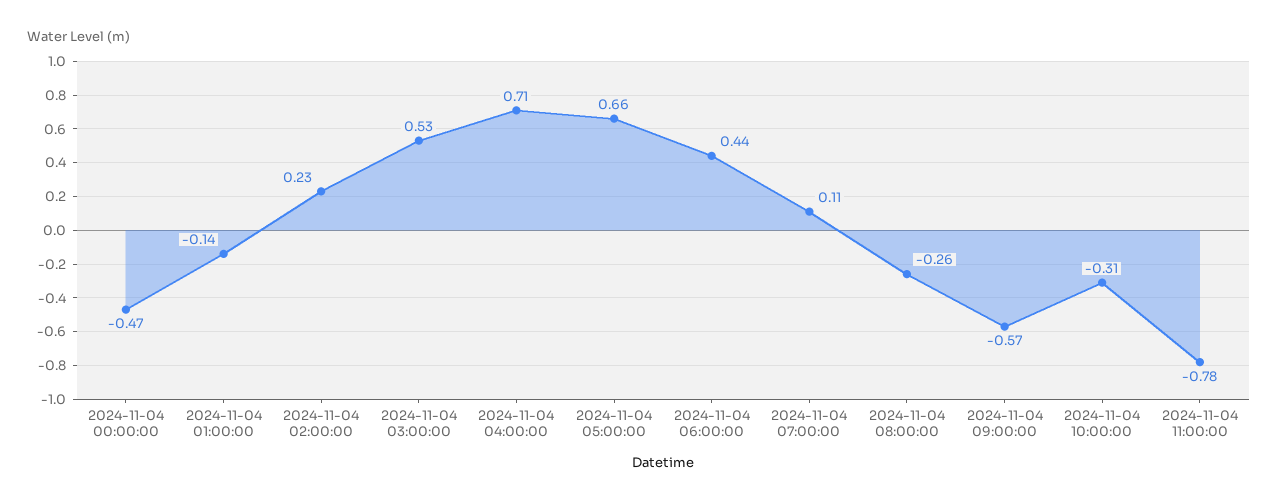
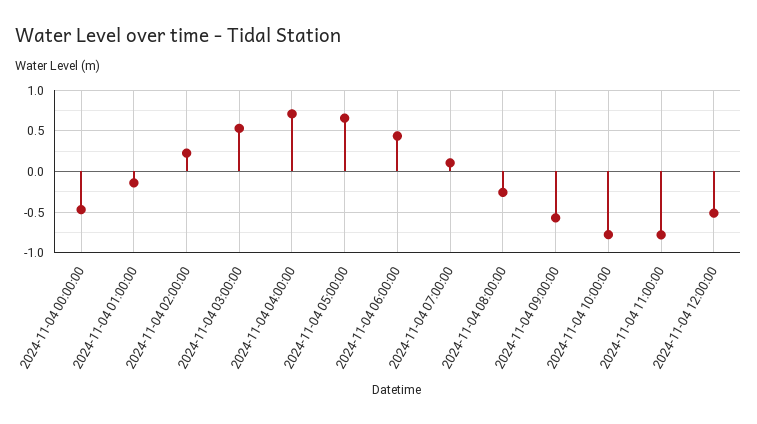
2024-11-04 10:00:00: -0.31 -> -0.8
2024-11-04 12:00:00: none -> -0.5

